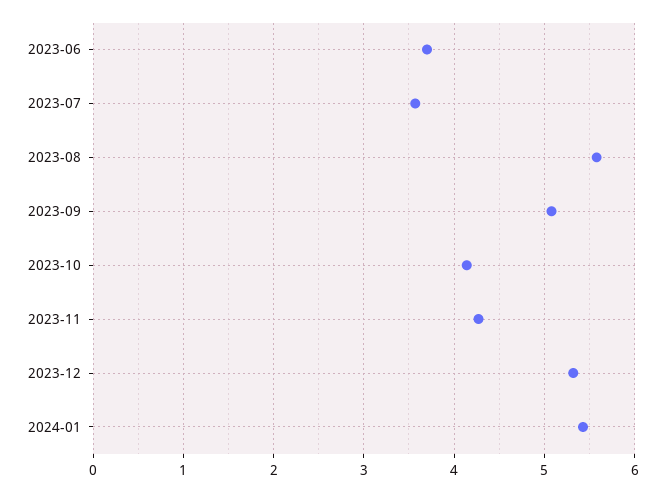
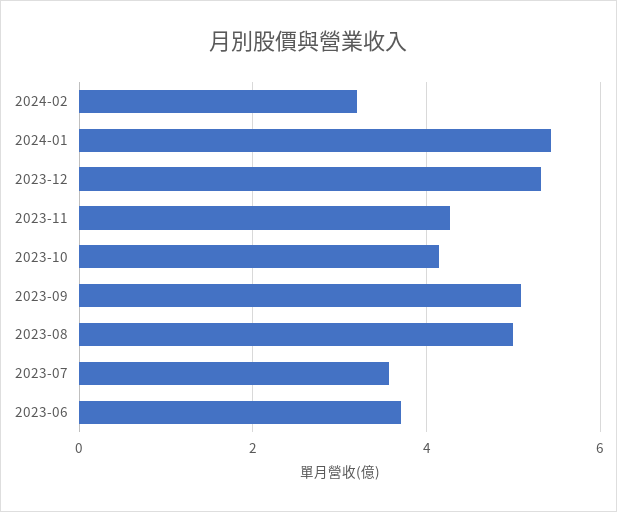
2023-08: 5.6 -> 5
2024-02: none -> 3.2

